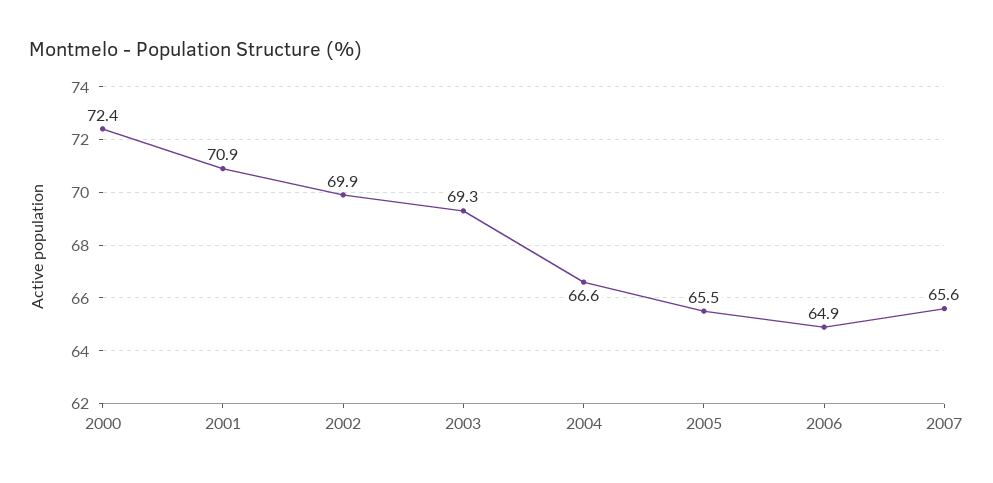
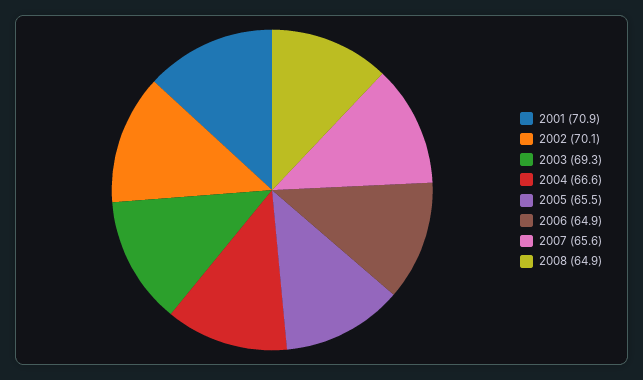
2000: 72.4 -> none
2002: 69.9 -> 70.1
2008: none -> 64.9

